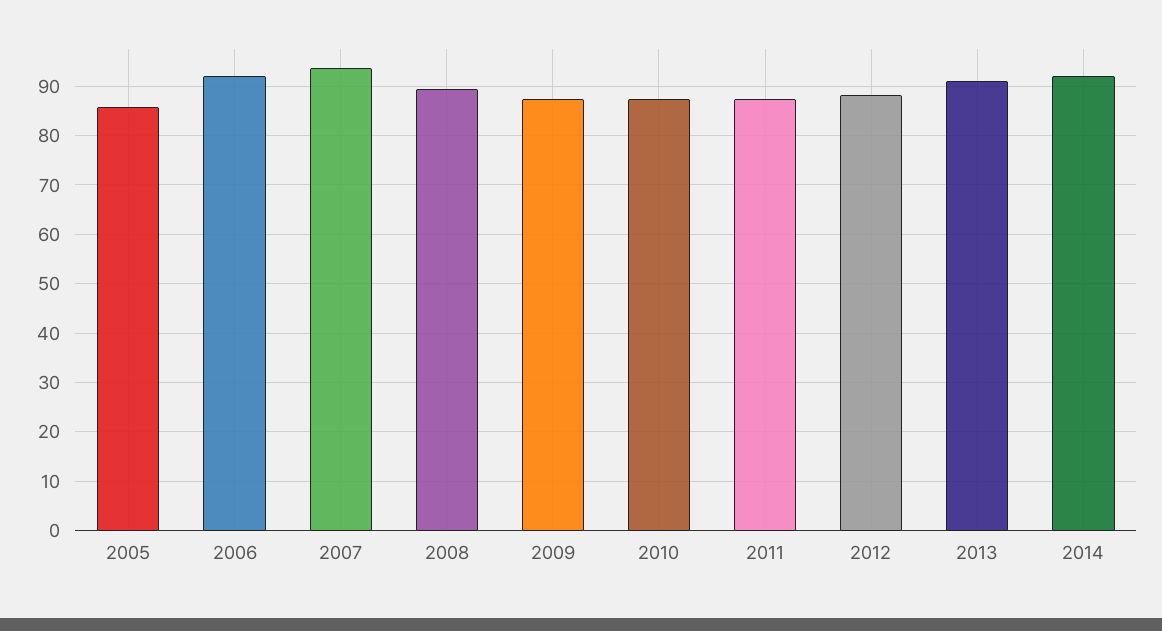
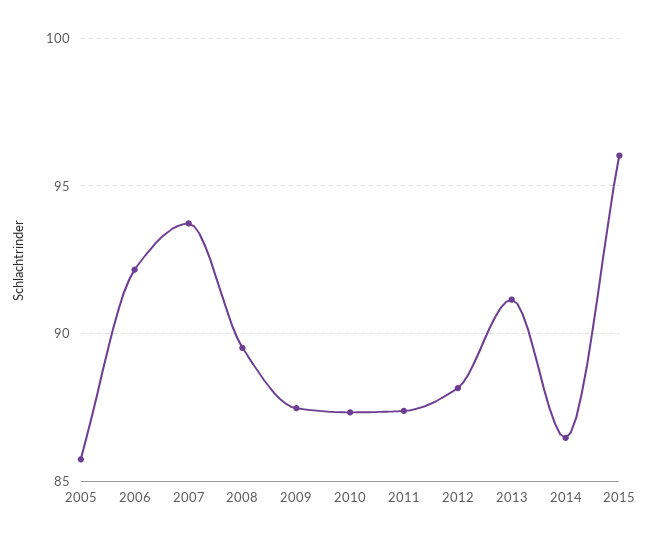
2014: 92 -> 86.5
2015: none -> 96

